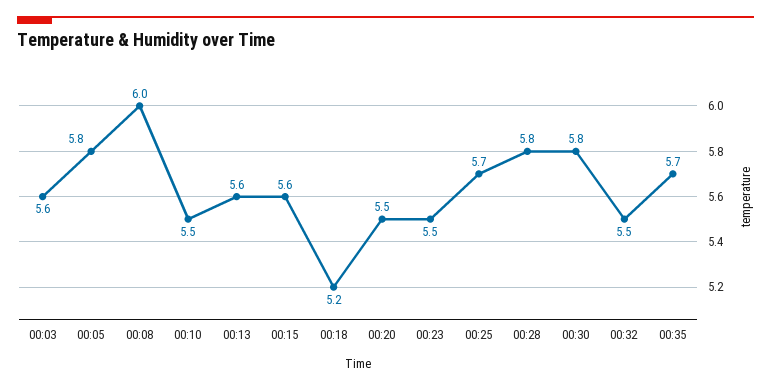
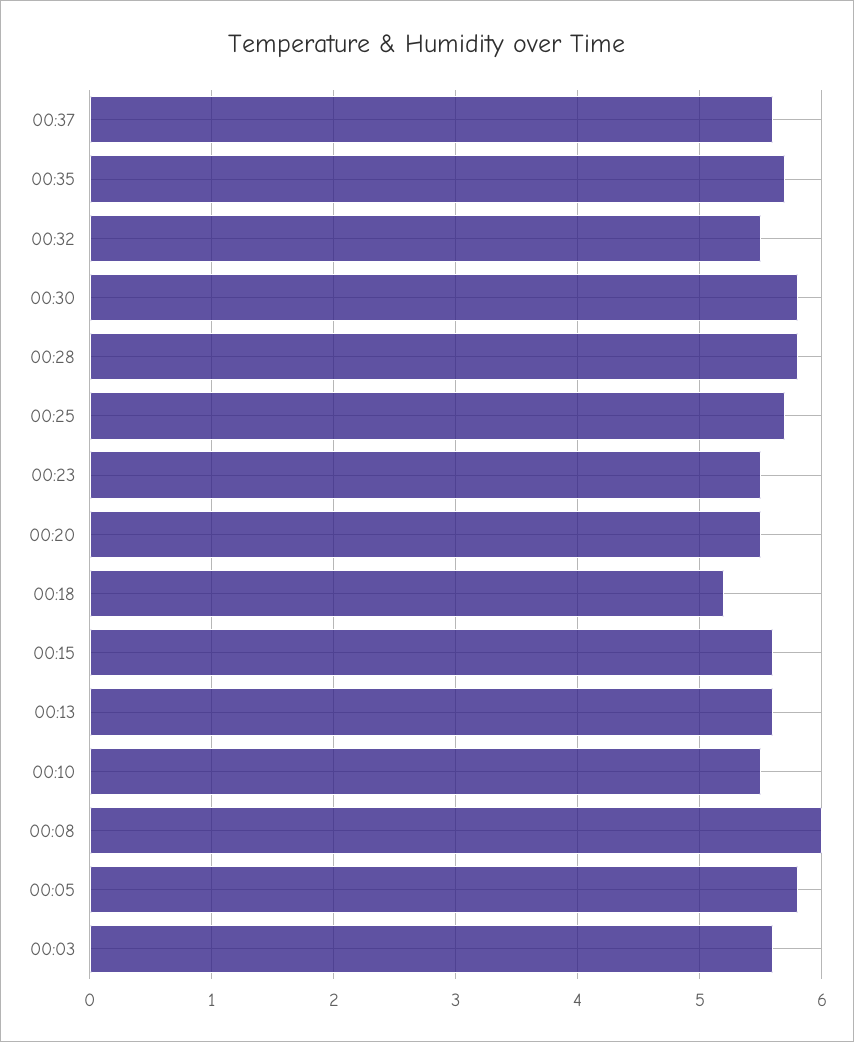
00:37: none -> 5.6

